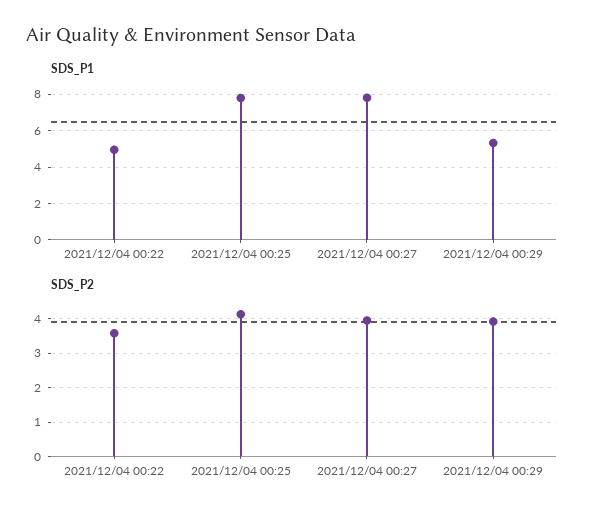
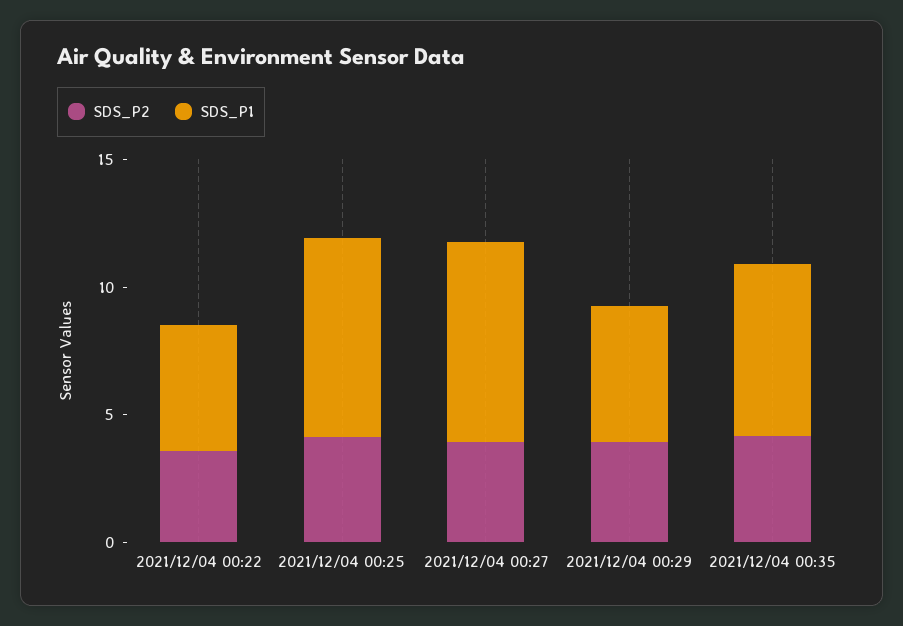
SDS_P2, 2021/12/04 00:35: none -> 4
SDS_P1, 2021/12/04 00:35: none -> 7

